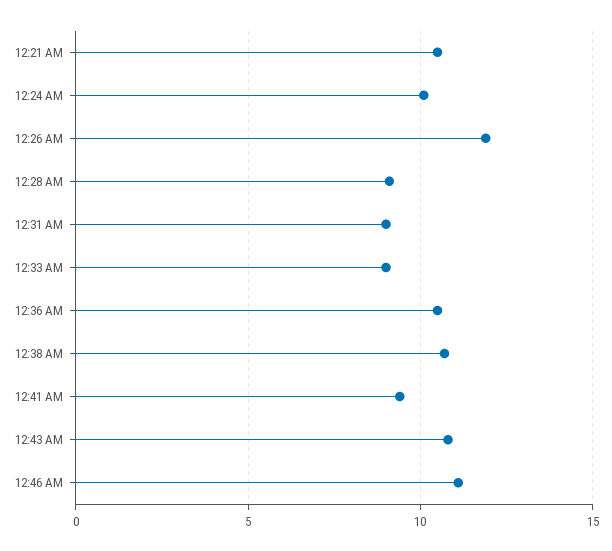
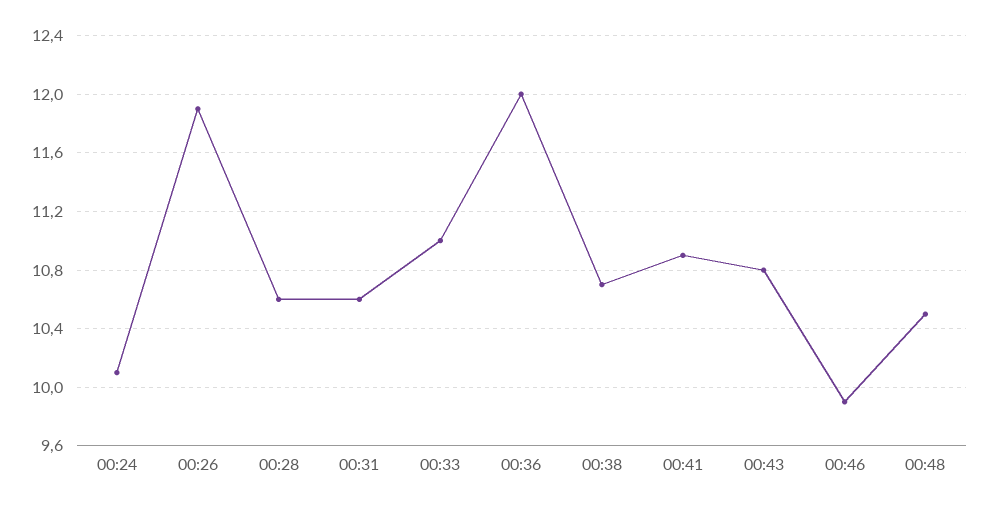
12:21 AM: 10.5 -> none
12:28 AM: 9 -> 10.6
12:31 AM: 9 -> 10.6
12:33 AM: 9 -> 11
12:36 AM: 10.5 -> 12
12:41 AM: 9.5 -> 10.9
12:46 AM: 11 -> 9.9
00:48: none -> 10.5

